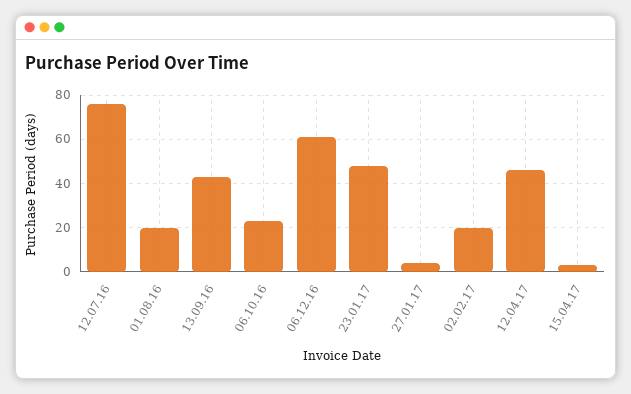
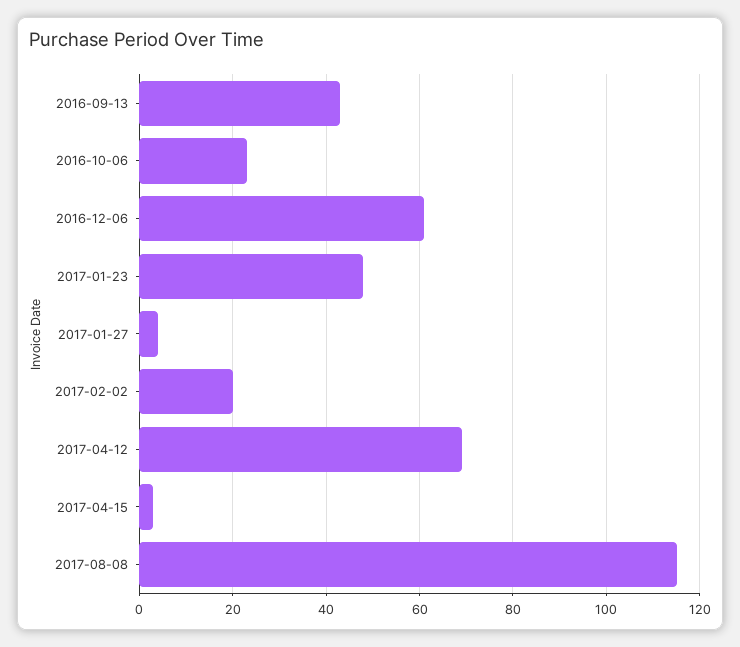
12.07.16: 75 -> none
01.08.16: 20 -> none
12.04.17: 45 -> 70
2017-08-08: none -> 115

